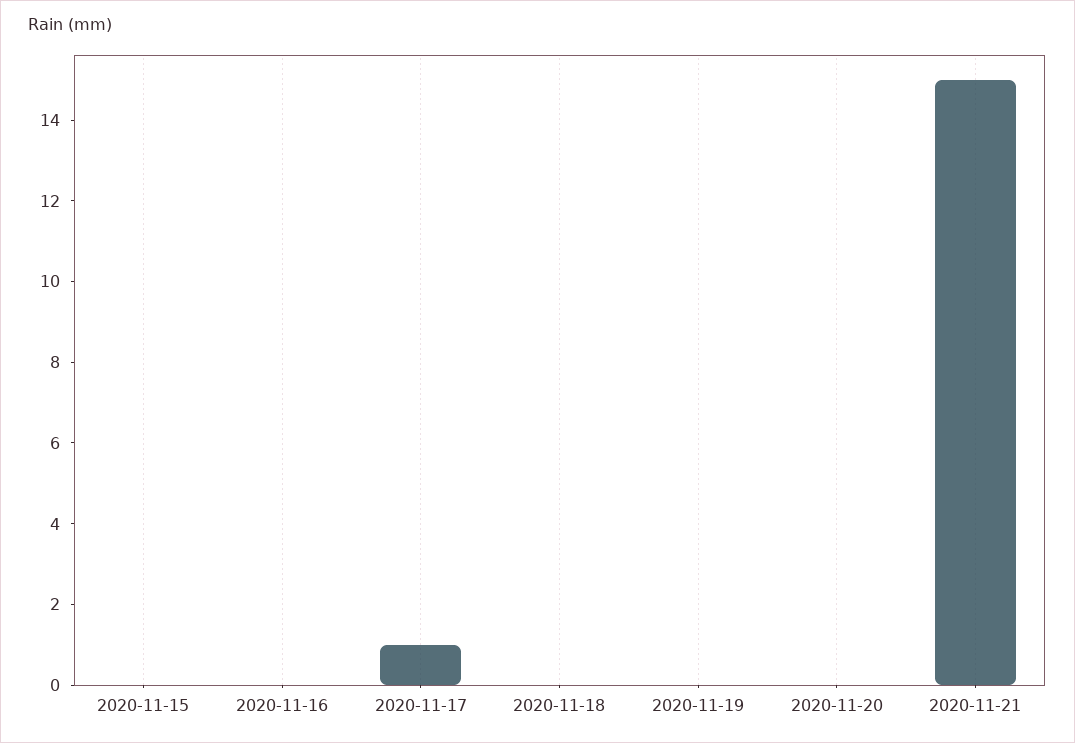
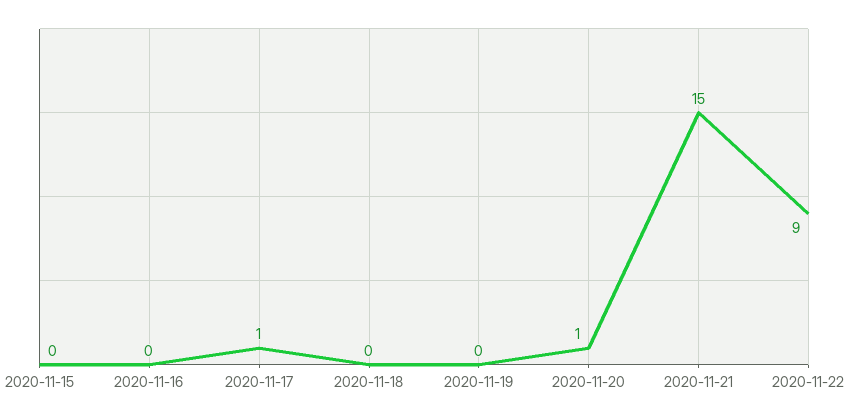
2020-11-20: 0 -> 1
2020-11-22: none -> 9

